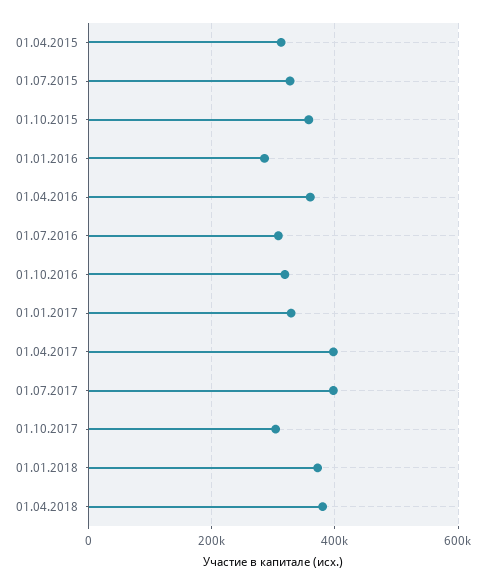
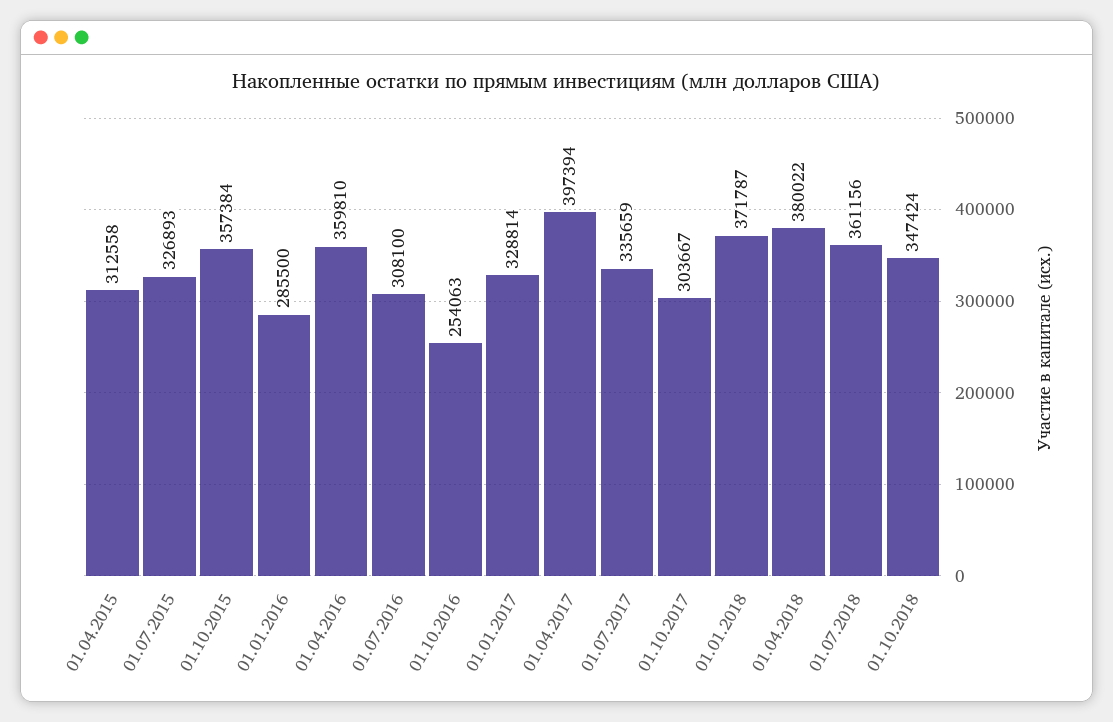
01.10.2016: 320000 -> 254063
01.07.2017: 400000 -> 335659
01.07.2018: none -> 361156
01.10.2018: none -> 347424

